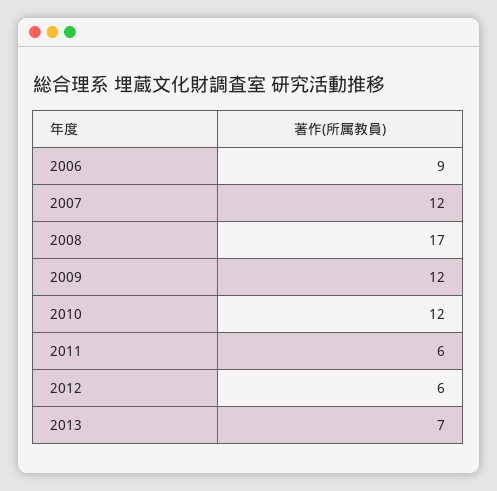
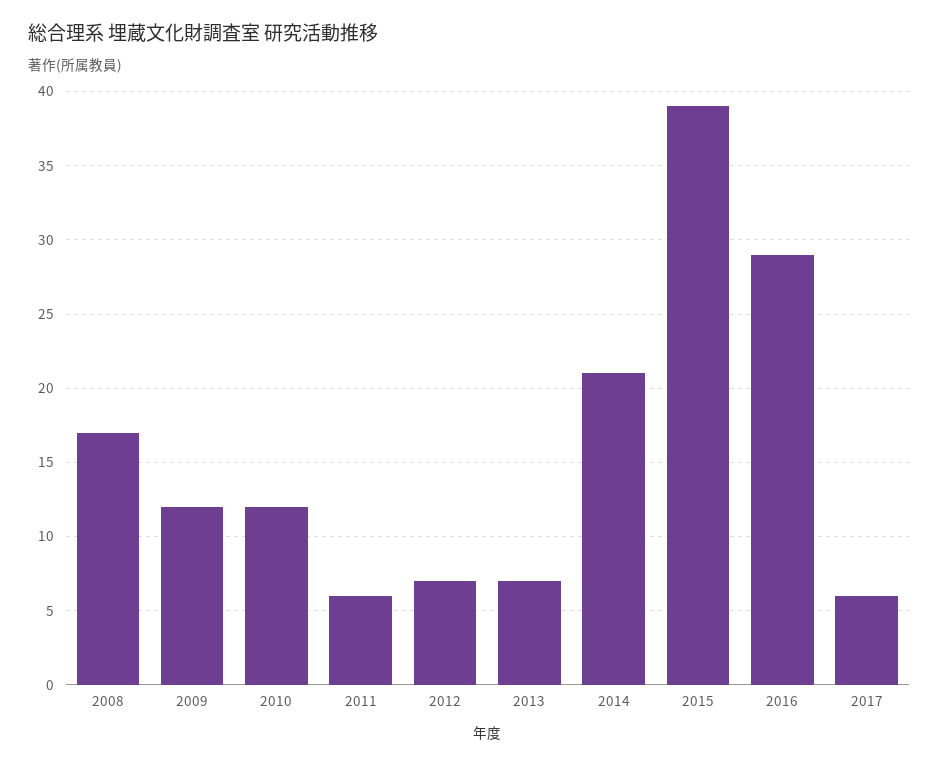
2006: 9 -> none
2007: 12 -> none
2012: 6 -> 7
2014: none -> 21
2015: none -> 39
2016: none -> 29
2017: none -> 6

